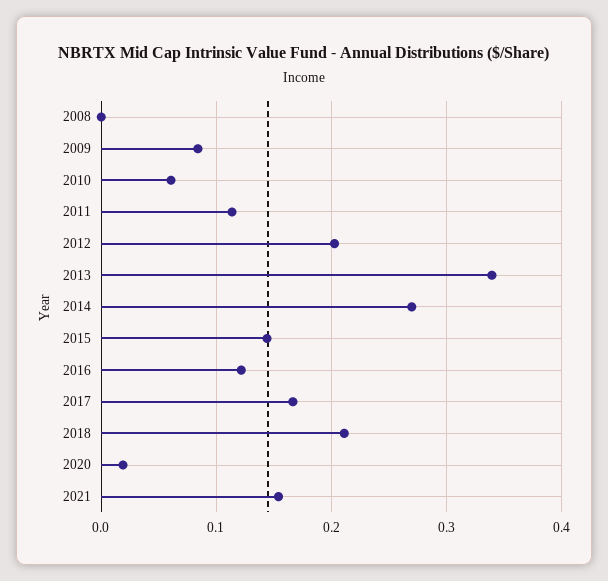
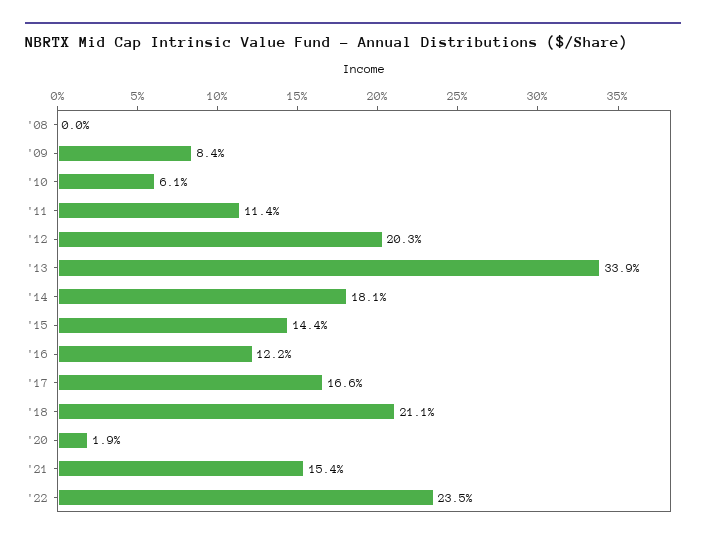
2014: 0.27 -> 0.181
'22: none -> 0.235

